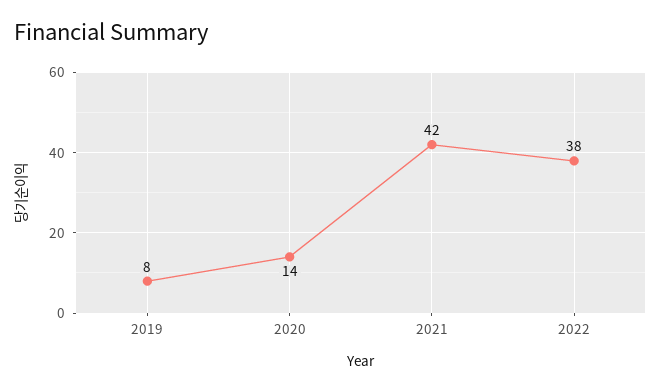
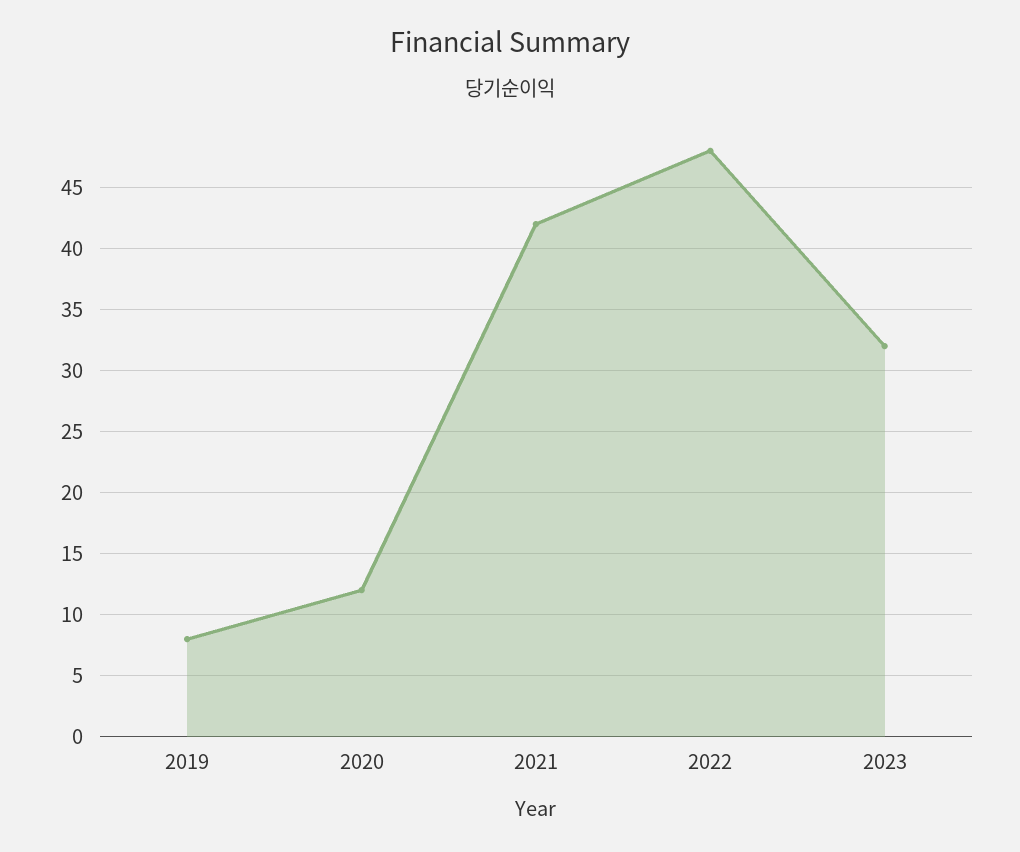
2020: 14 -> 12
2022: 38 -> 48
2023: none -> 32

